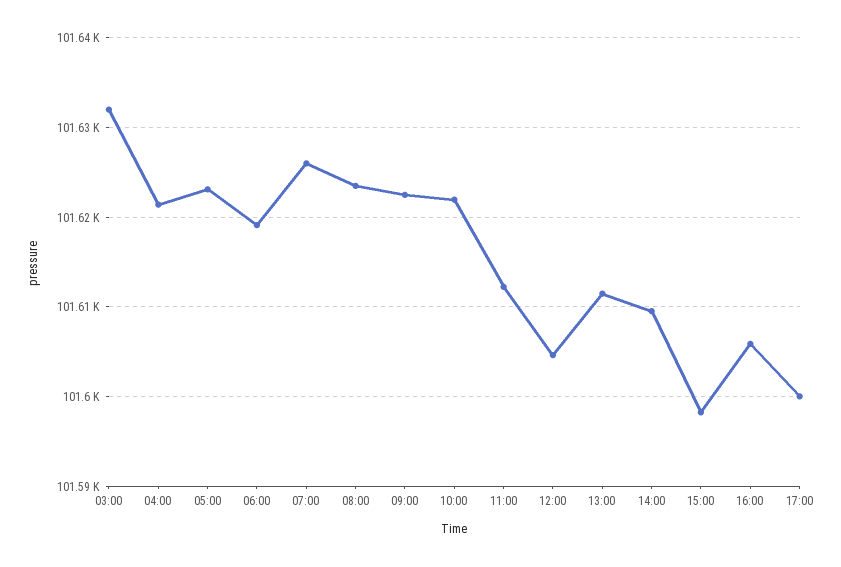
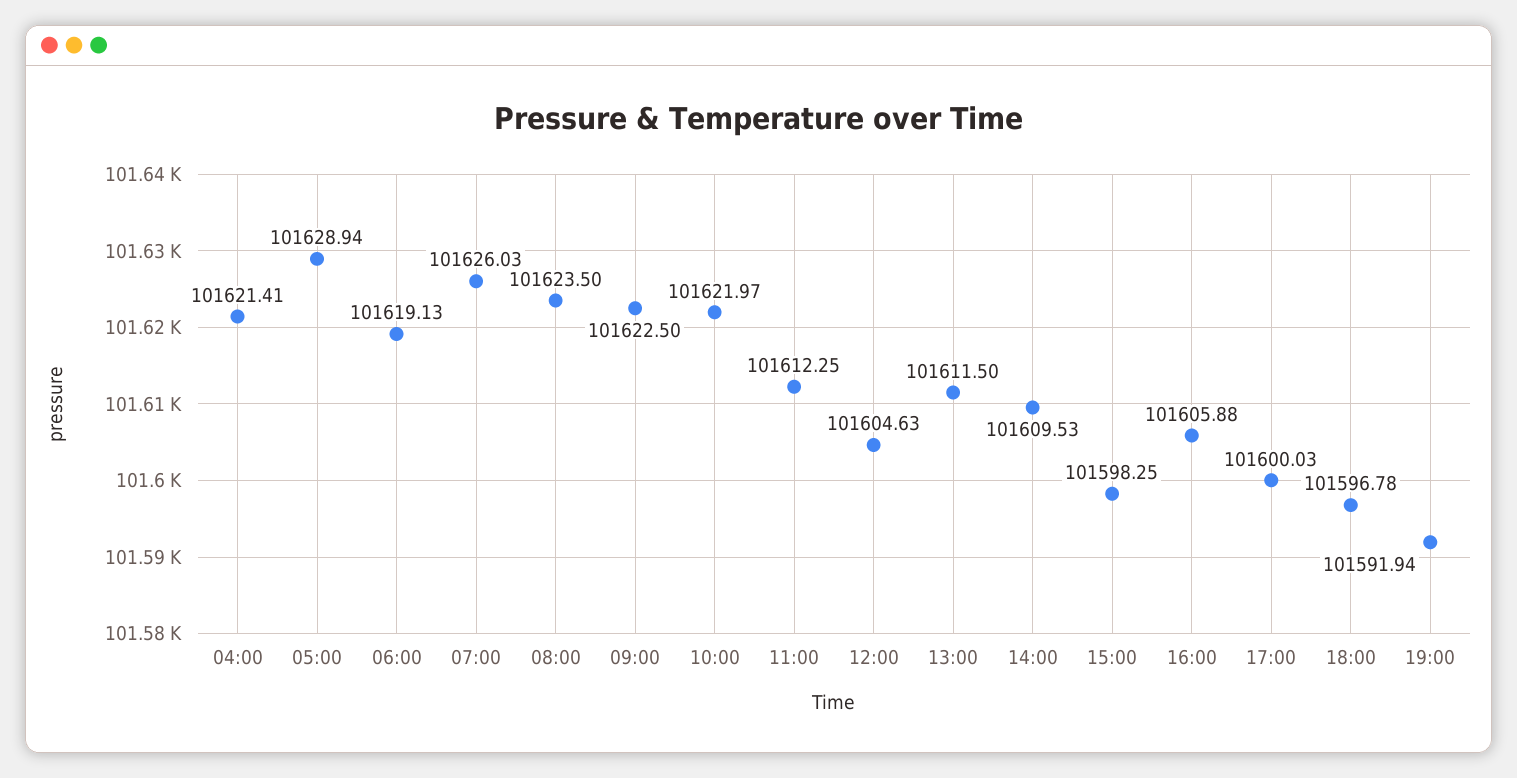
03:00: 101632 -> none
05:00: 101623 -> 101628.94
18:00: none -> 101596.78
19:00: none -> 101591.94

